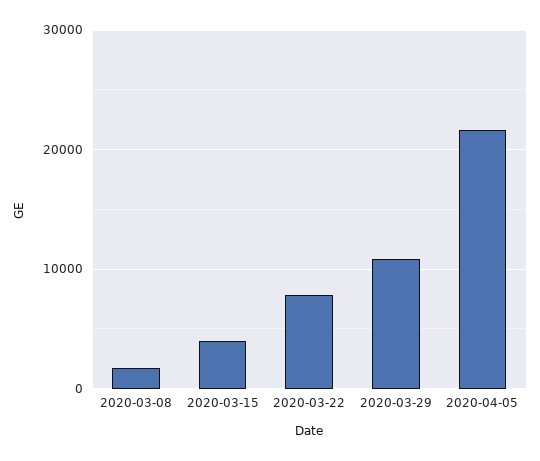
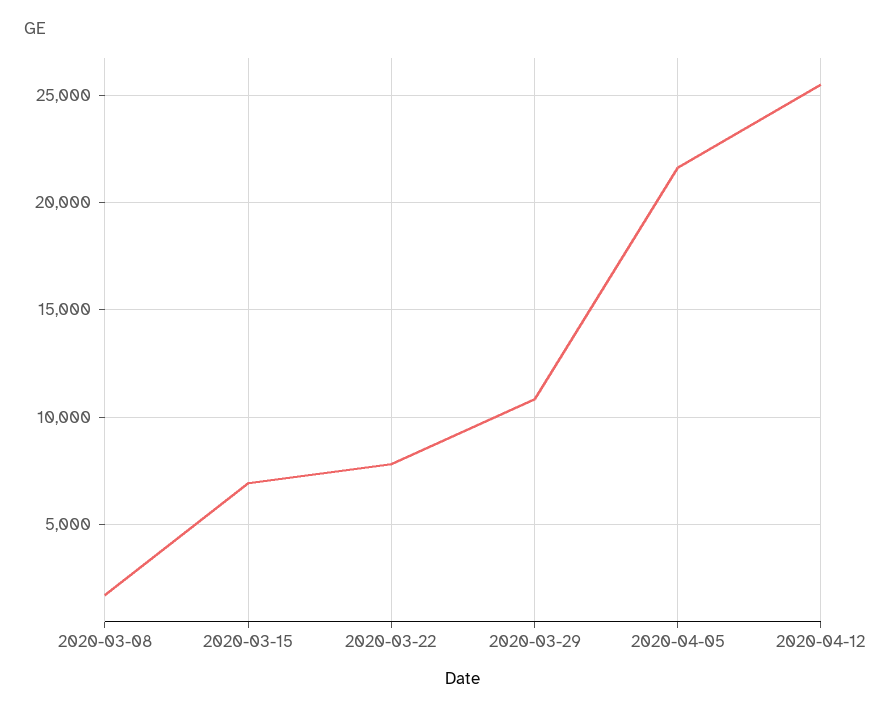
2020-03-15: 4000 -> 7000
2020-04-12: none -> 25500

